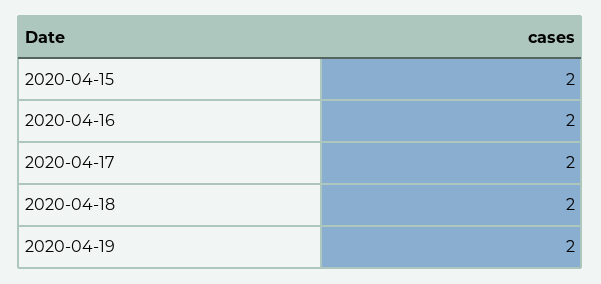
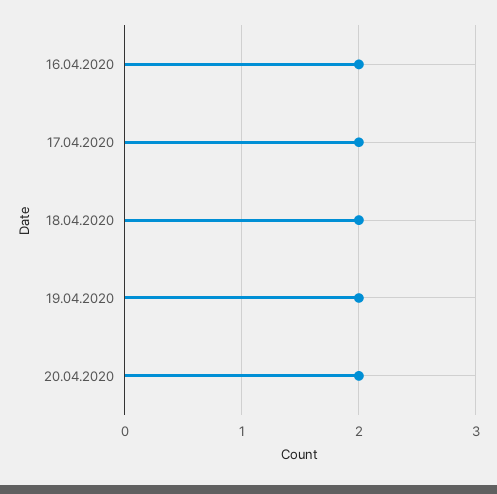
2020-04-15: 2 -> none
20.04.2020: none -> 2

